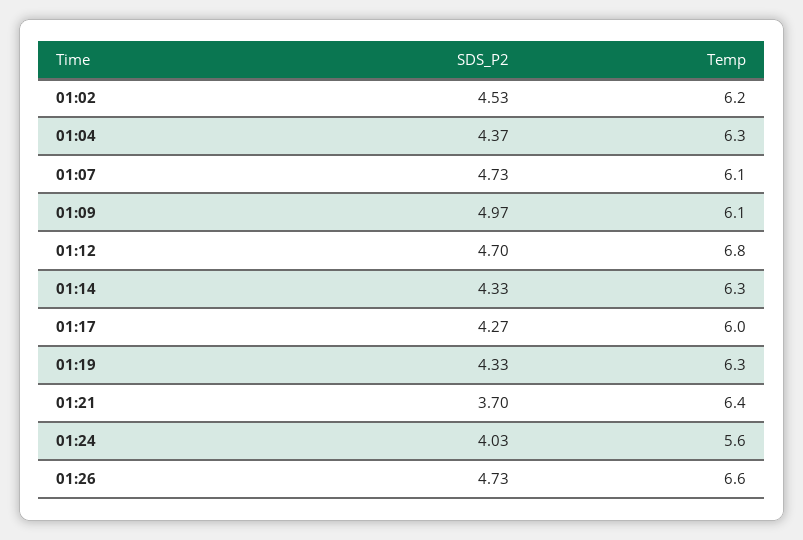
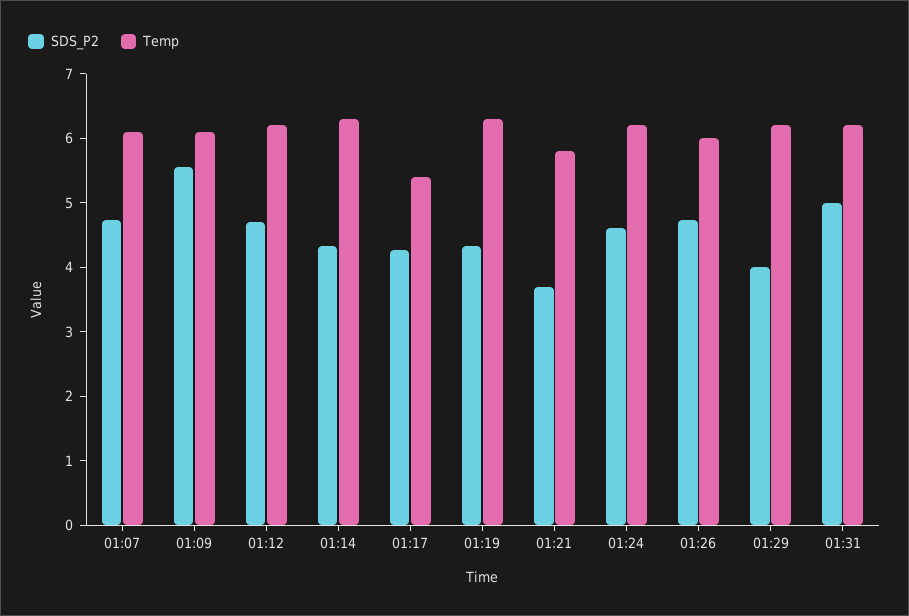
SDS_P2, 01:02: 4.53 -> none
Temp, 01:02: 6.2 -> none
SDS_P2, 01:04: 4.37 -> none
Temp, 01:04: 6.3 -> none
SDS_P2, 01:09: 4.97 -> 5.6
Temp, 01:12: 6.8 -> 6.2
Temp, 01:17: 6 -> 5.4
Temp, 01:21: 6.4 -> 5.8
SDS_P2, 01:24: 4.03 -> 4.6
Temp, 01:24: 5.6 -> 6.2
Temp, 01:26: 6.6 -> 6
SDS_P2, 01:29: none -> 4
Temp, 01:29: none -> 6.2
SDS_P2, 01:31: none -> 5
Temp, 01:31: none -> 6.2

